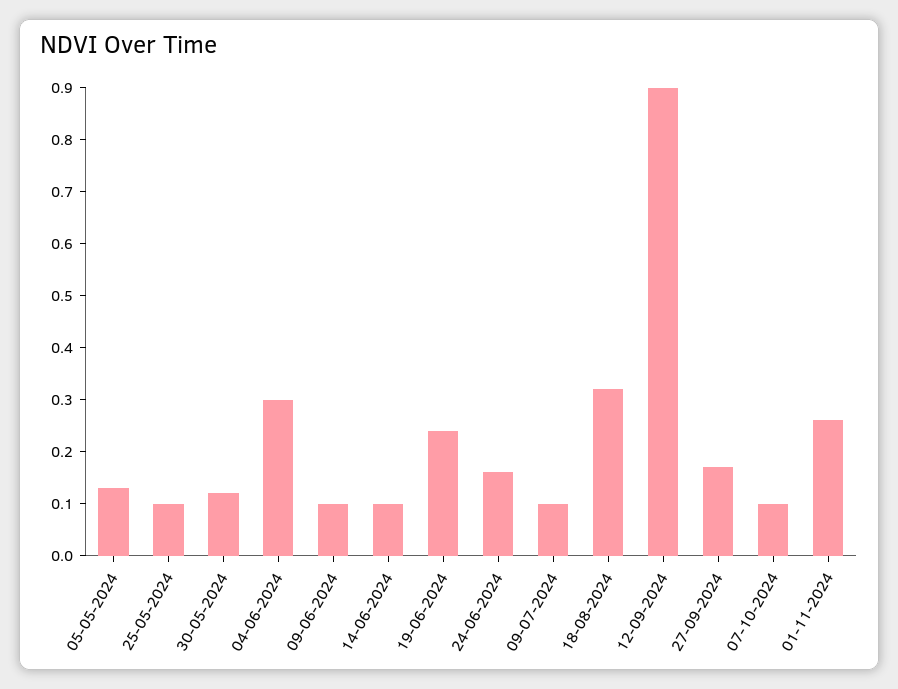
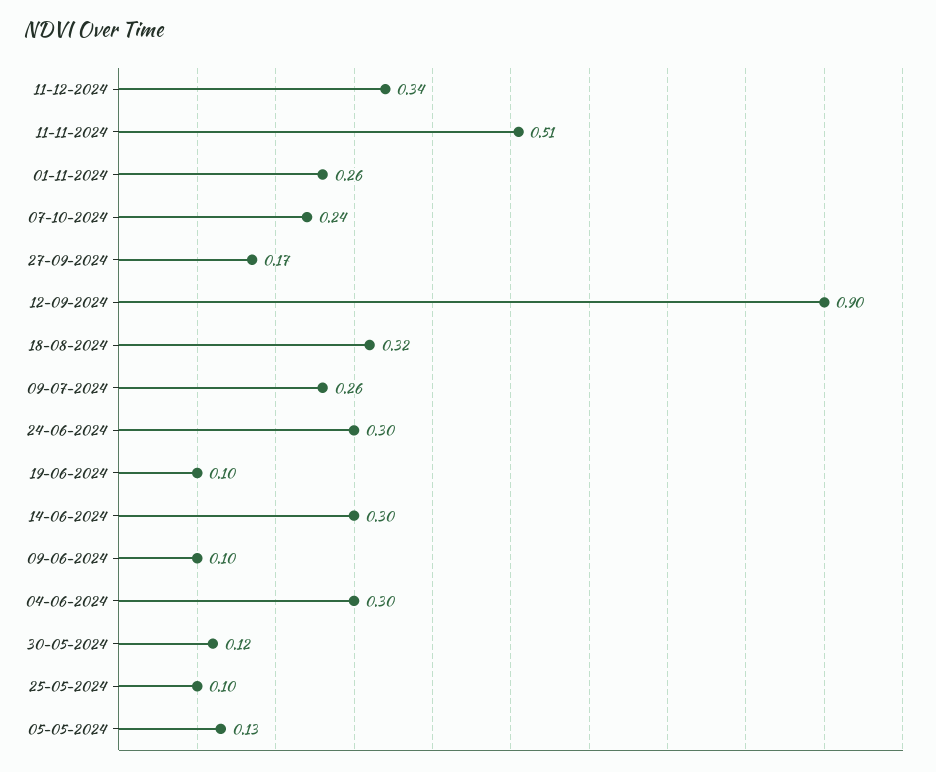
14-06-2024: 0.1 -> 0.3
19-06-2024: 0.25 -> 0.1
24-06-2024: 0.15 -> 0.3
09-07-2024: 0.1 -> 0.26
07-10-2024: 0.1 -> 0.24
11-12-2024: none -> 0.34
11-11-2024: none -> 0.51

